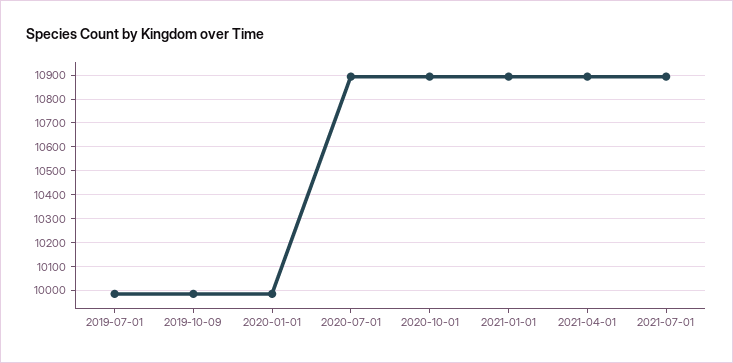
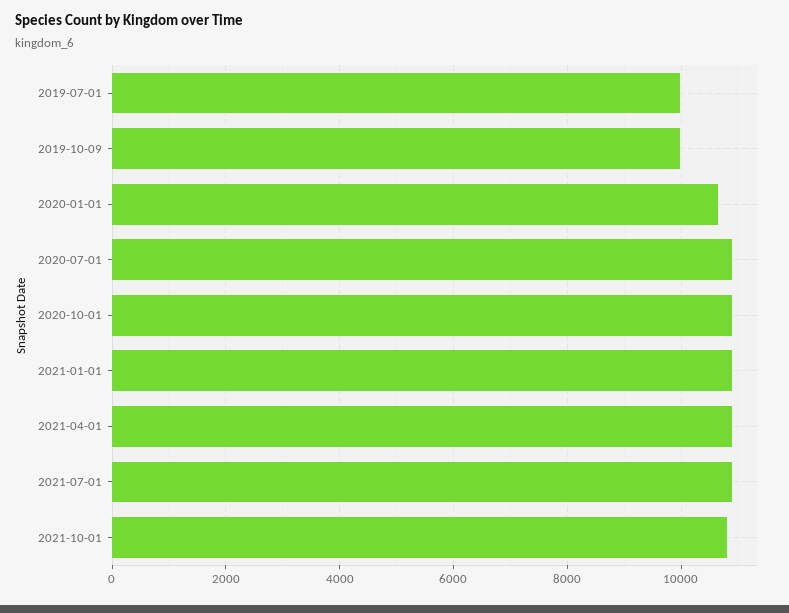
2020-01-01: 10000 -> 10600
2021-10-01: none -> 10800

